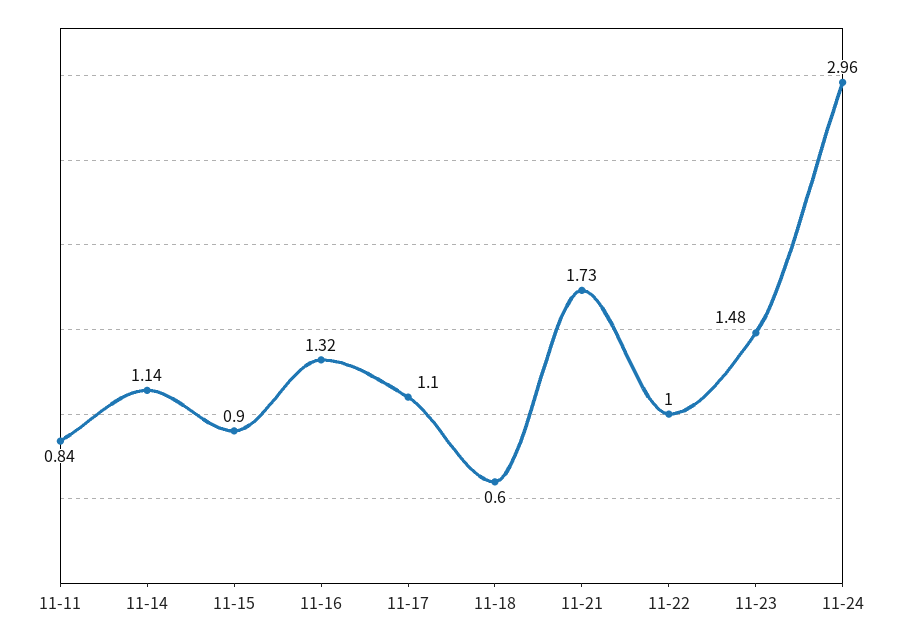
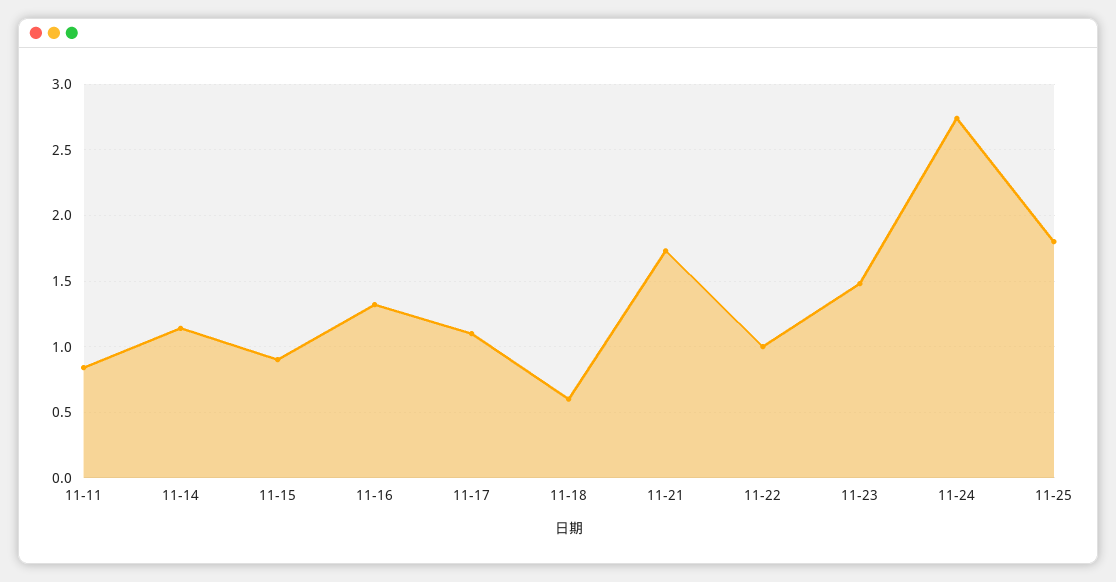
11-24: 2.96 -> 2.75
11-25: none -> 1.8

